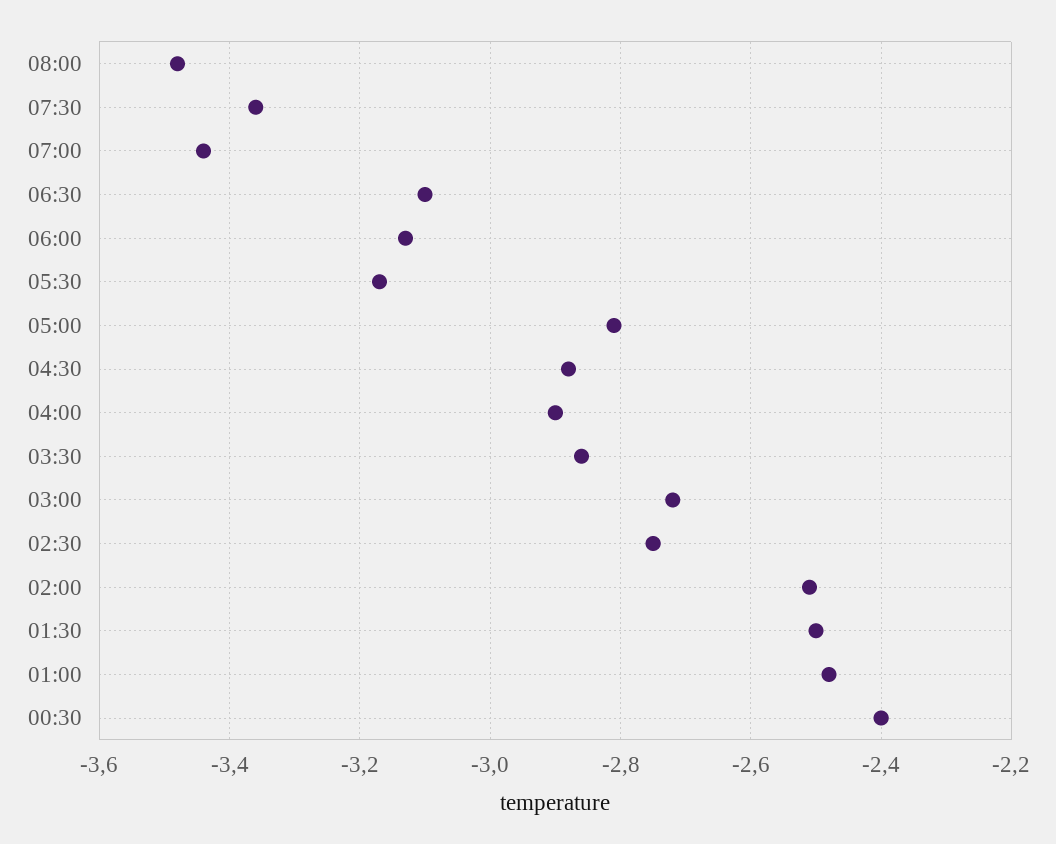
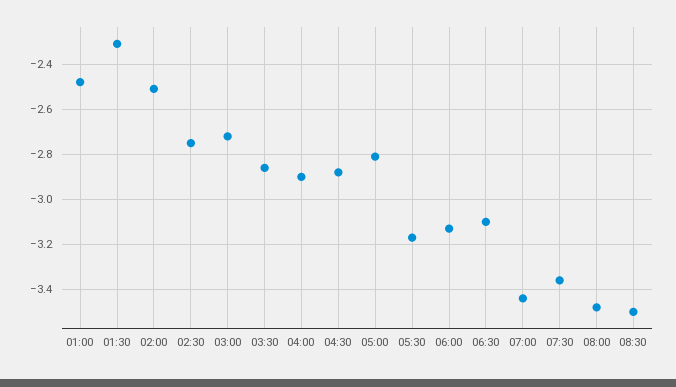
01:30: -2.5 -> -2.3
00:30: -2.4 -> none
08:30: none -> -3.5

